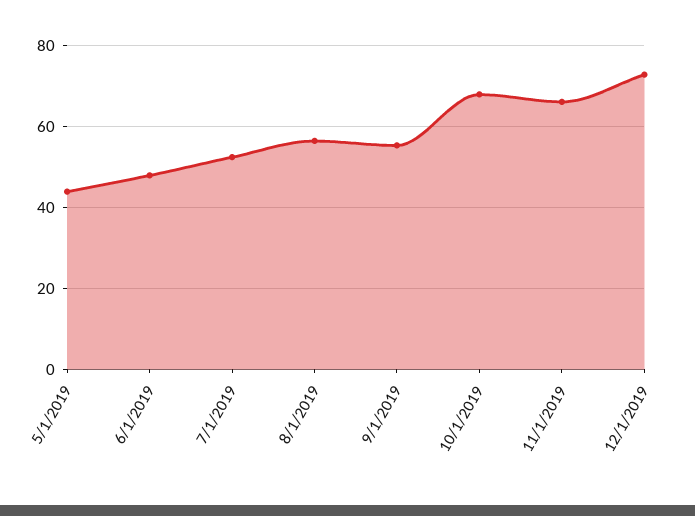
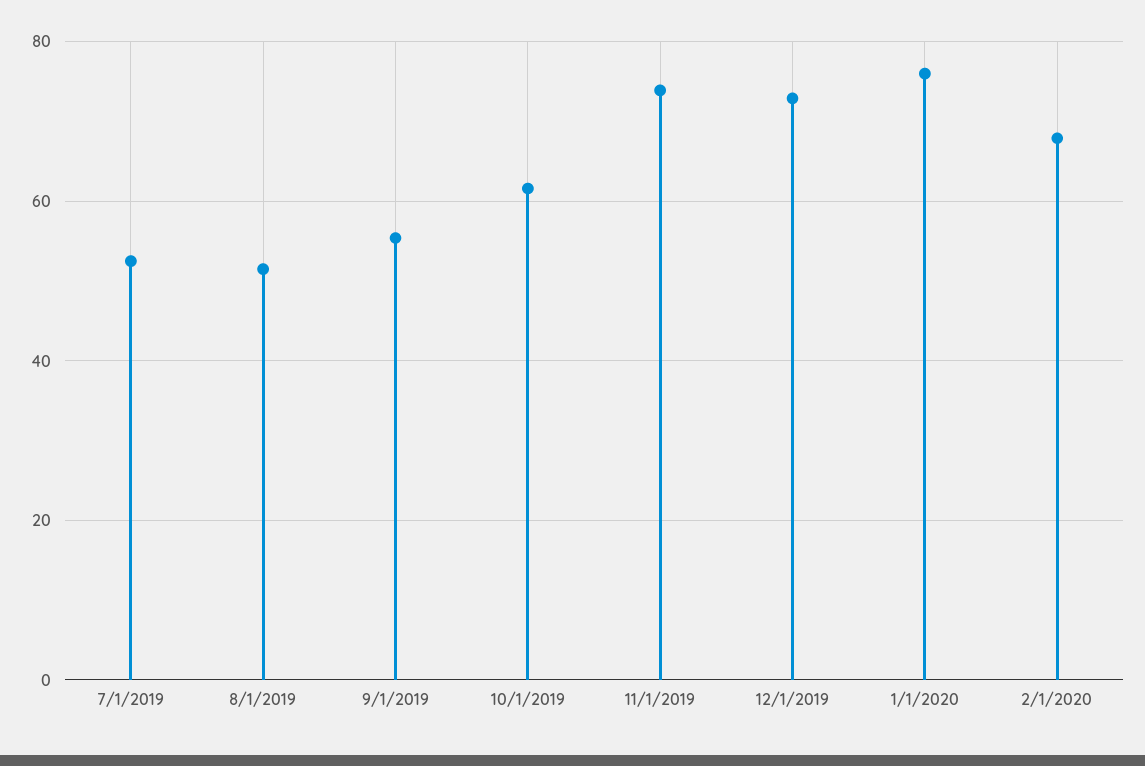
5/1/2019: 44 -> none
6/1/2019: 48 -> none
8/1/2019: 56 -> 52
10/1/2019: 68 -> 62
11/1/2019: 66 -> 74
1/1/2020: none -> 76
2/1/2020: none -> 68

